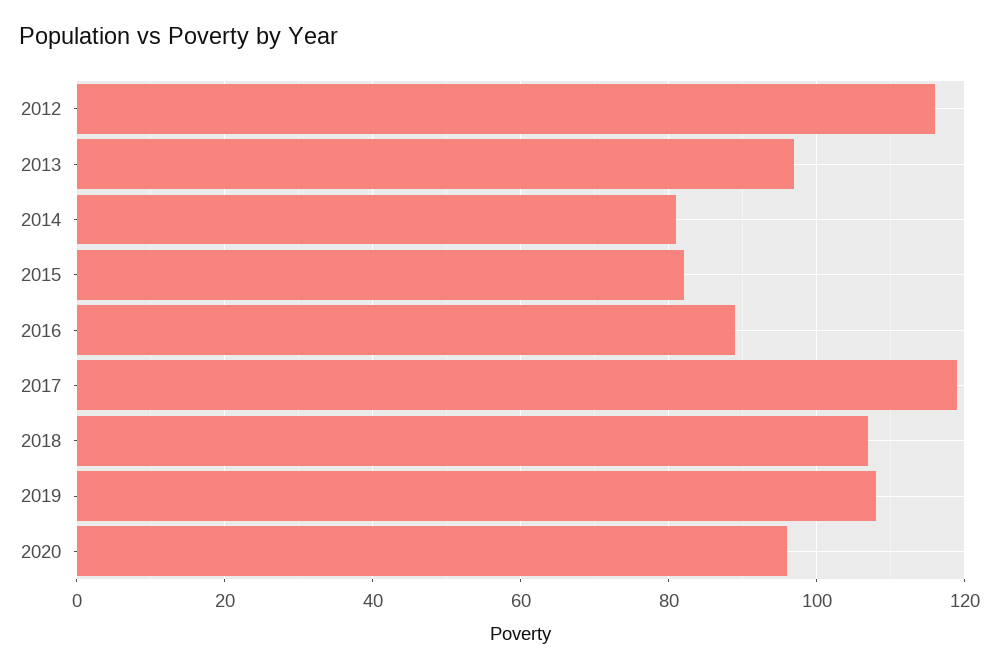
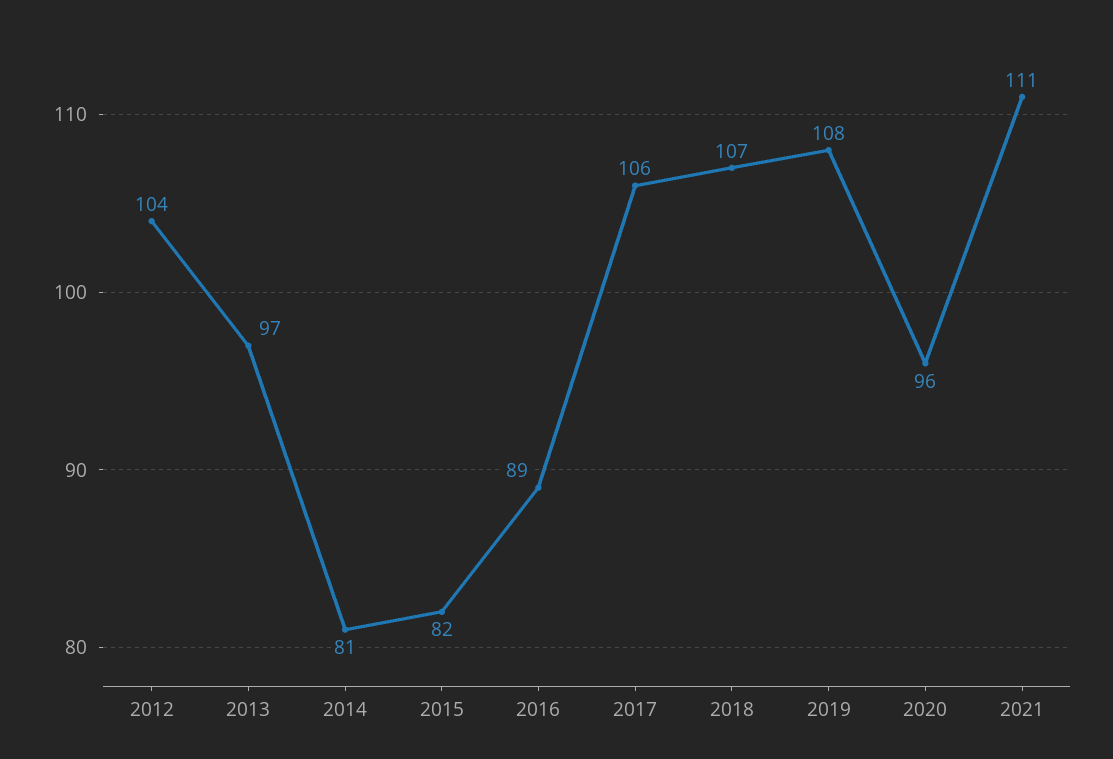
2012: 115 -> 104
2017: 120 -> 106
2021: none -> 111

